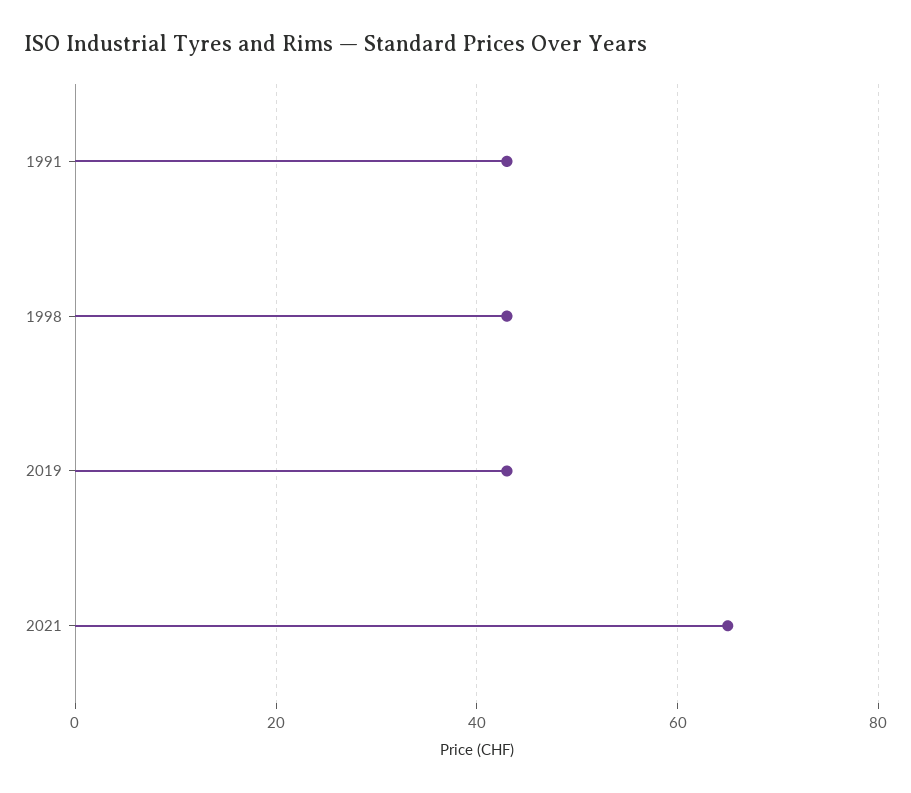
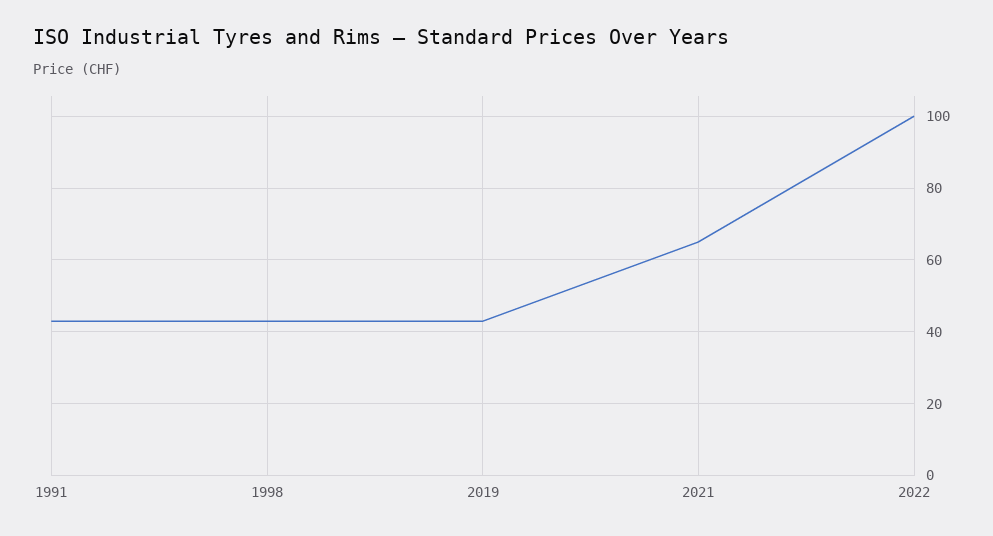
2022: none -> 100

